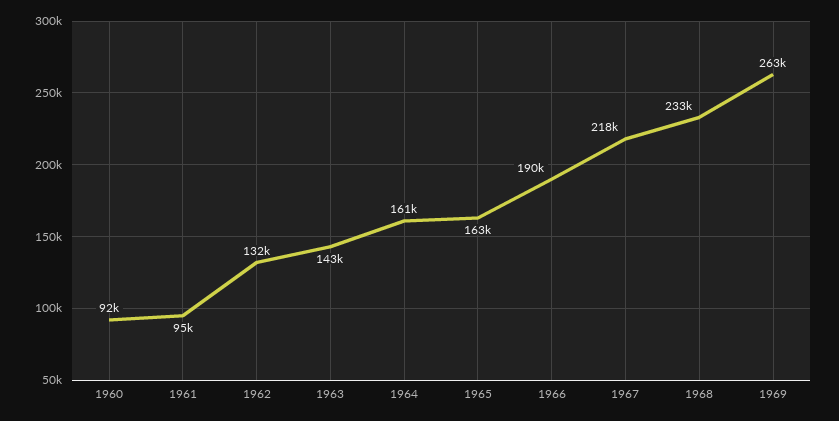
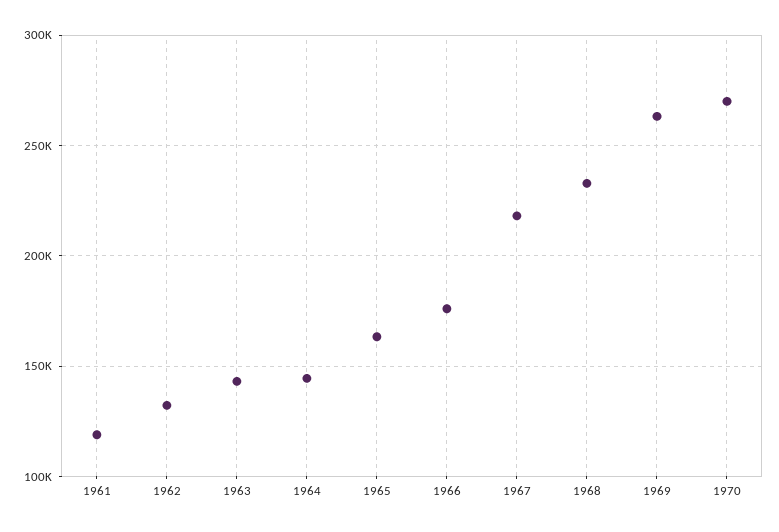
1960: 92000 -> none
1961: 95000 -> 120000
1964: 161000 -> 145000
1966: 190000 -> 175000
1970: none -> 270000

